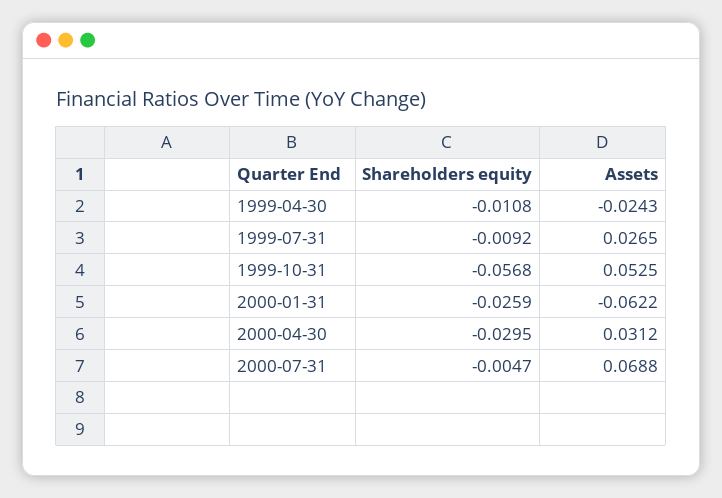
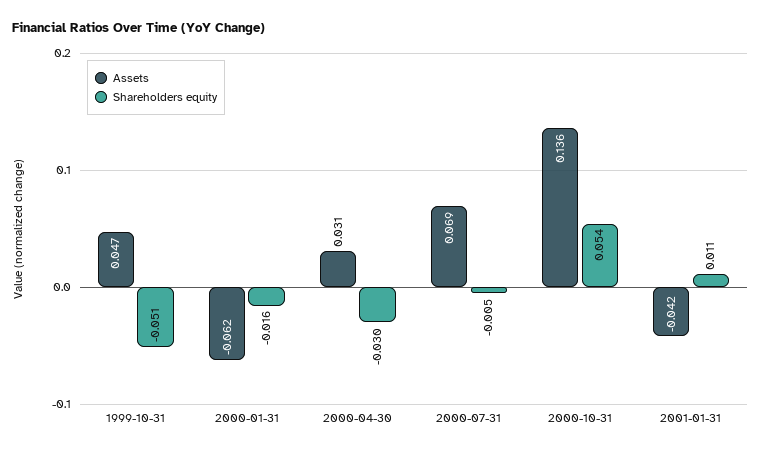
Shareholders equity, 1999-04-30: -0.0108 -> none
Assets, 1999-04-30: -0.0243 -> none
Shareholders equity, 1999-07-31: -0.0092 -> none
Assets, 1999-07-31: 0.0265 -> none
Shareholders equity, 1999-10-31: -0.0568 -> -0.051
Assets, 1999-10-31: 0.0525 -> 0.047
Shareholders equity, 2000-01-31: -0.0259 -> -0.016
Assets, 2000-10-31: none -> 0.136
Shareholders equity, 2000-10-31: none -> 0.054
Assets, 2001-01-31: none -> -0.042
Shareholders equity, 2001-01-31: none -> 0.011

